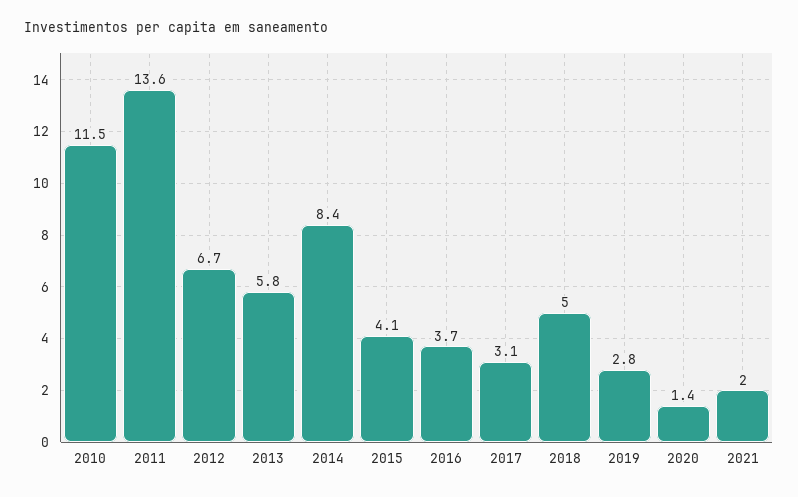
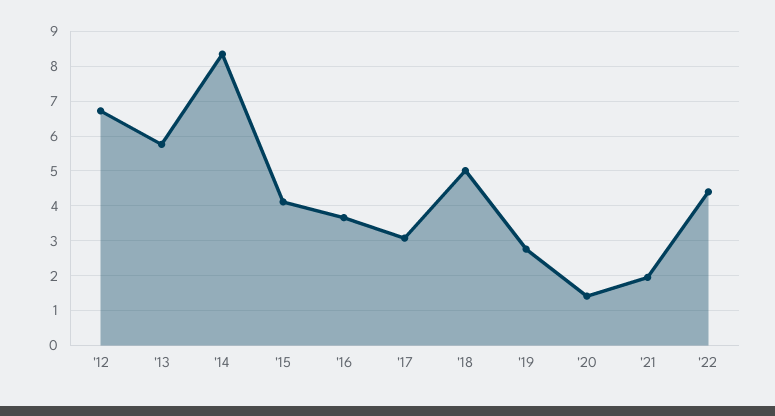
2010: 11.5 -> none
2011: 13.6 -> none
'22: none -> 4.4

